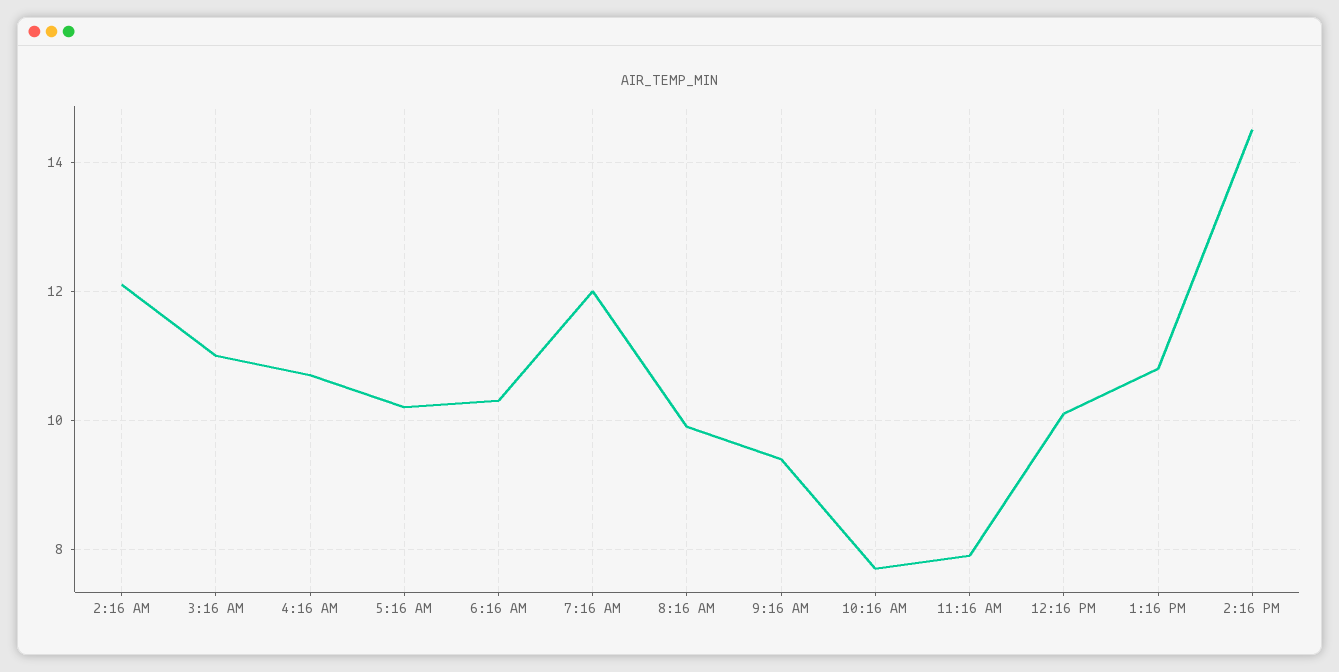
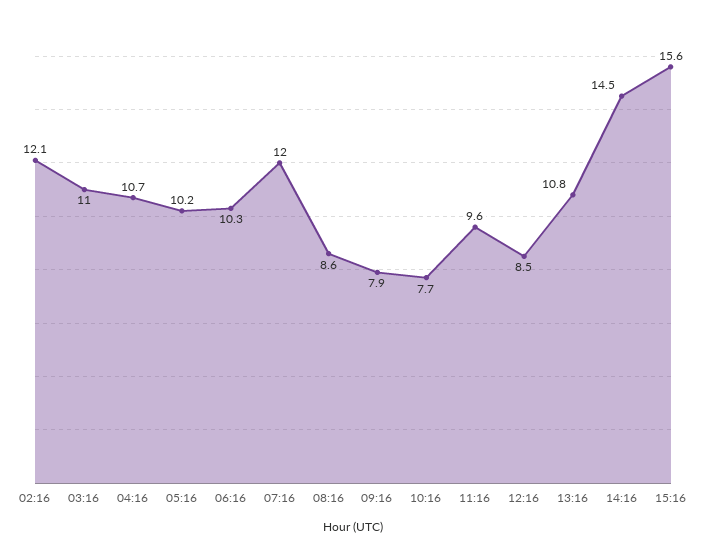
8:16 AM: 10 -> 8.6
9:16 AM: 9.5 -> 7.9
11:16 AM: 8 -> 9.6
12:16 PM: 10 -> 8.5
15:16: none -> 15.6

